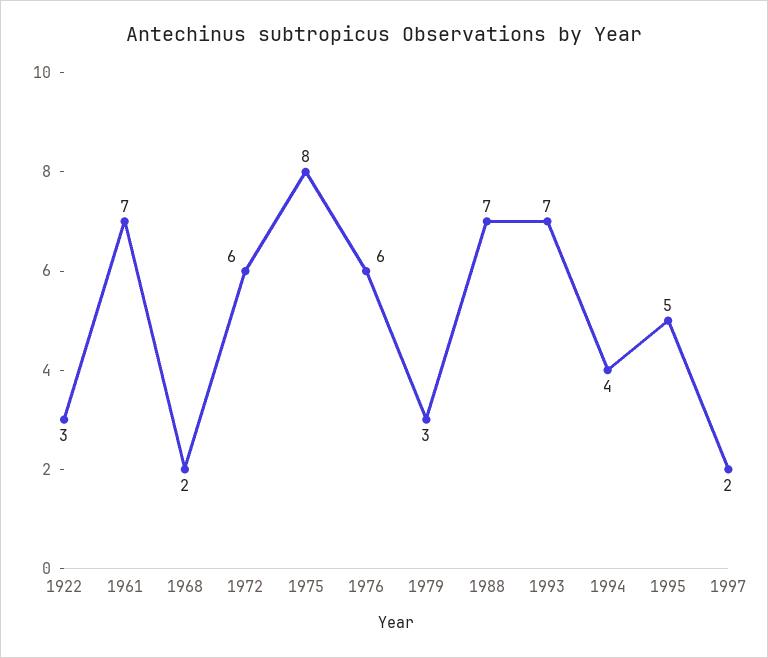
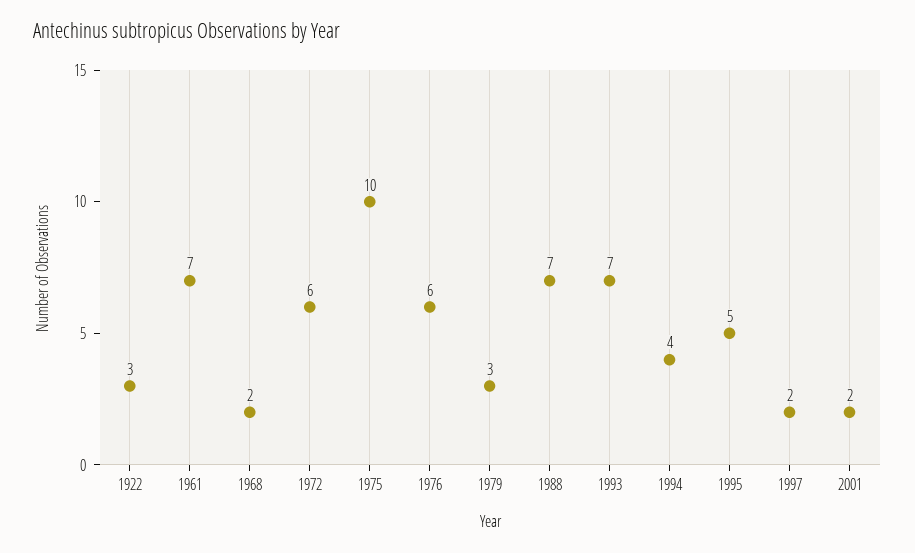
1975: 8 -> 10
2001: none -> 2

